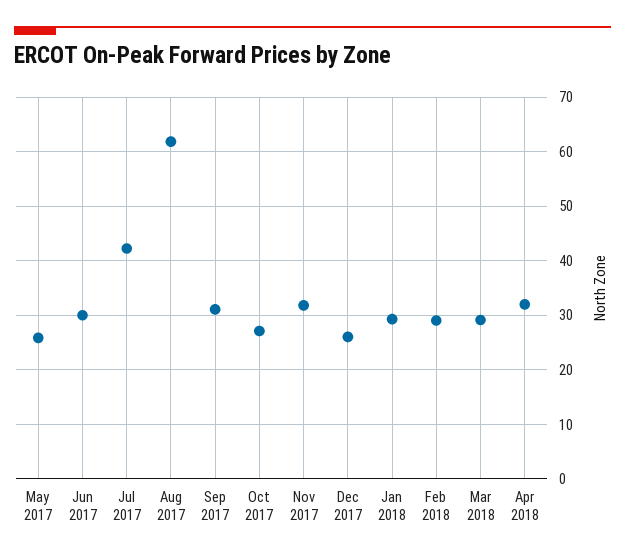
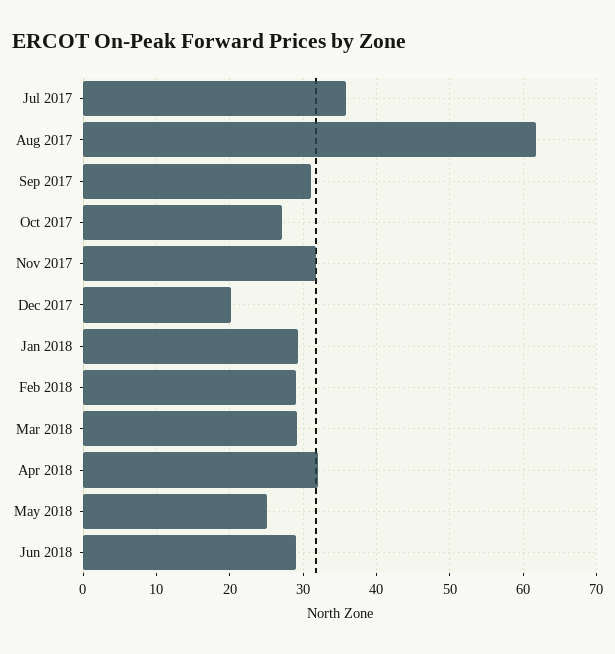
May 2017: 26 -> none
Jun 2017: 30 -> none
Jul 2017: 42 -> 36
Dec 2017: 26 -> 20
May 2018: none -> 25
Jun 2018: none -> 29

